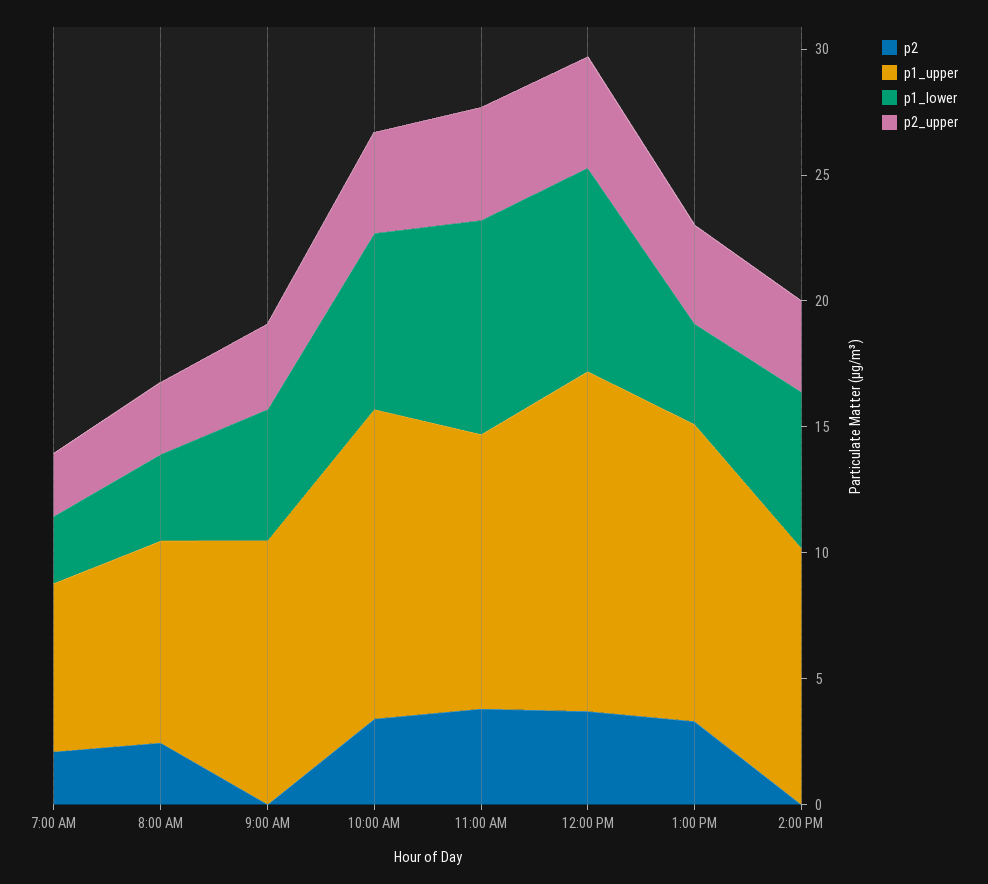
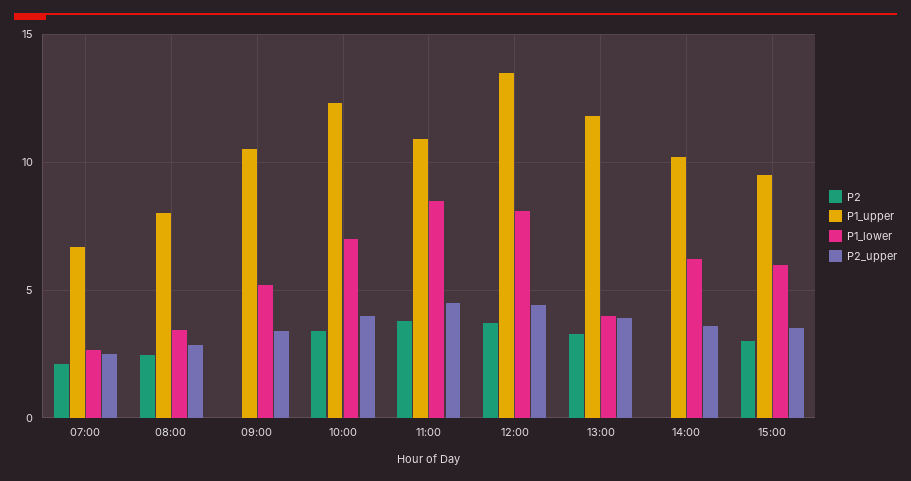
p2, 15:00: none -> 3
p1_upper, 15:00: none -> 9.5
p1_lower, 15:00: none -> 6
p2_upper, 15:00: none -> 3.5

